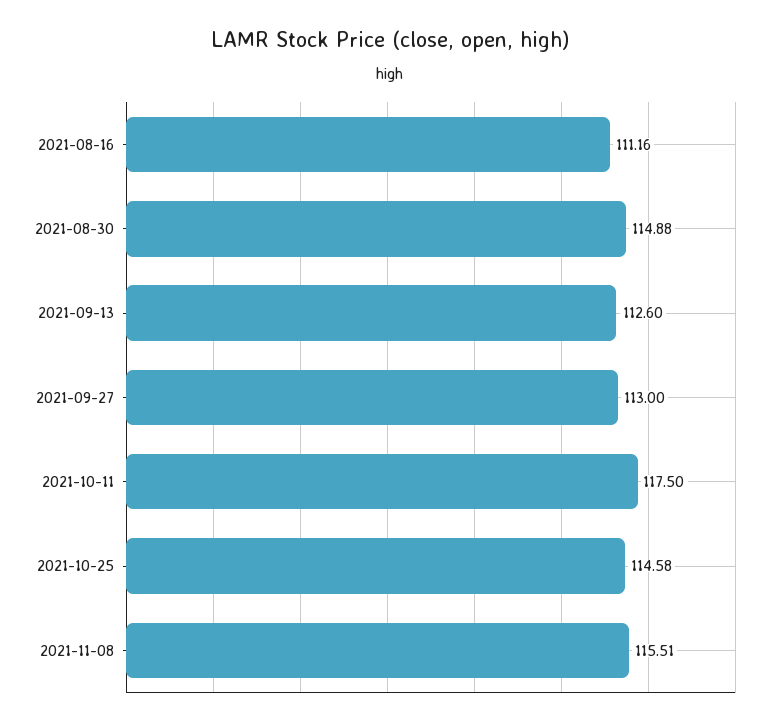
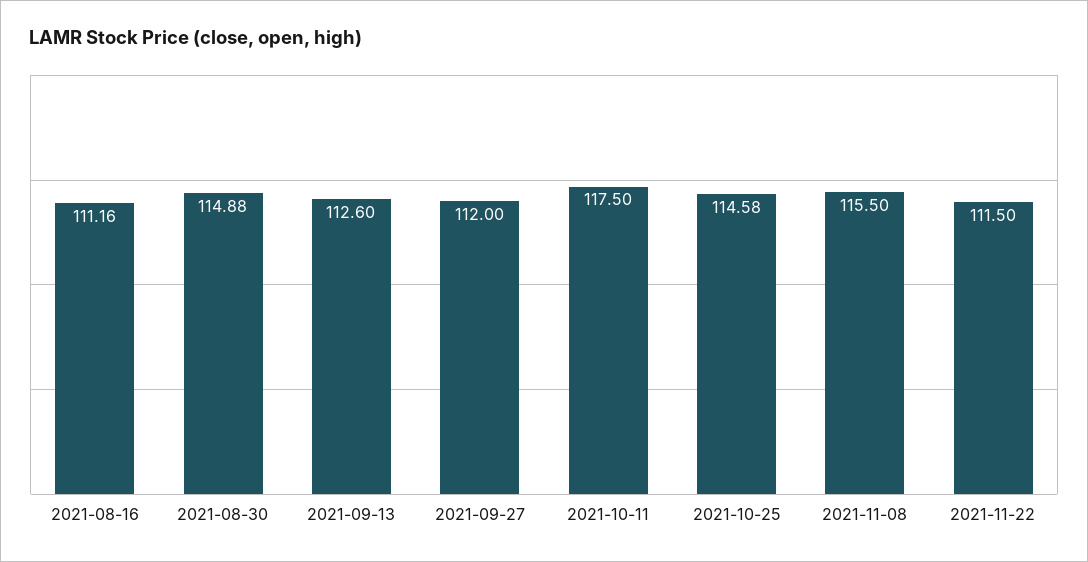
2021-09-27: 113 -> 112
2021-11-08: 115.51 -> 115.5
2021-11-22: none -> 111.5

